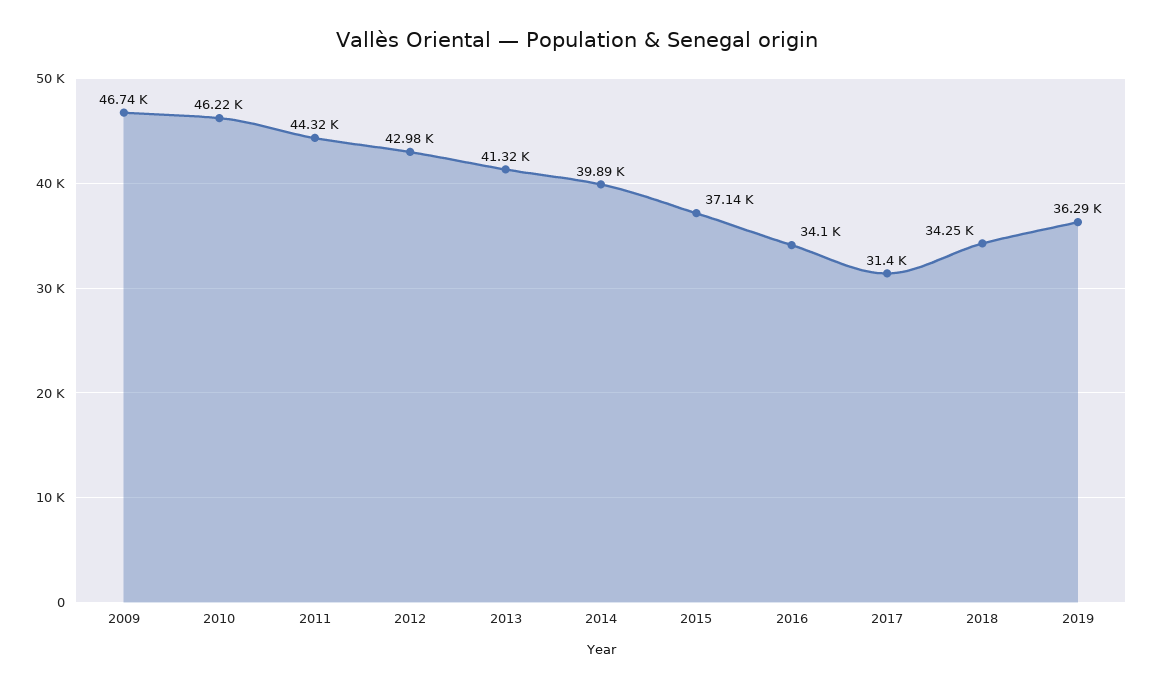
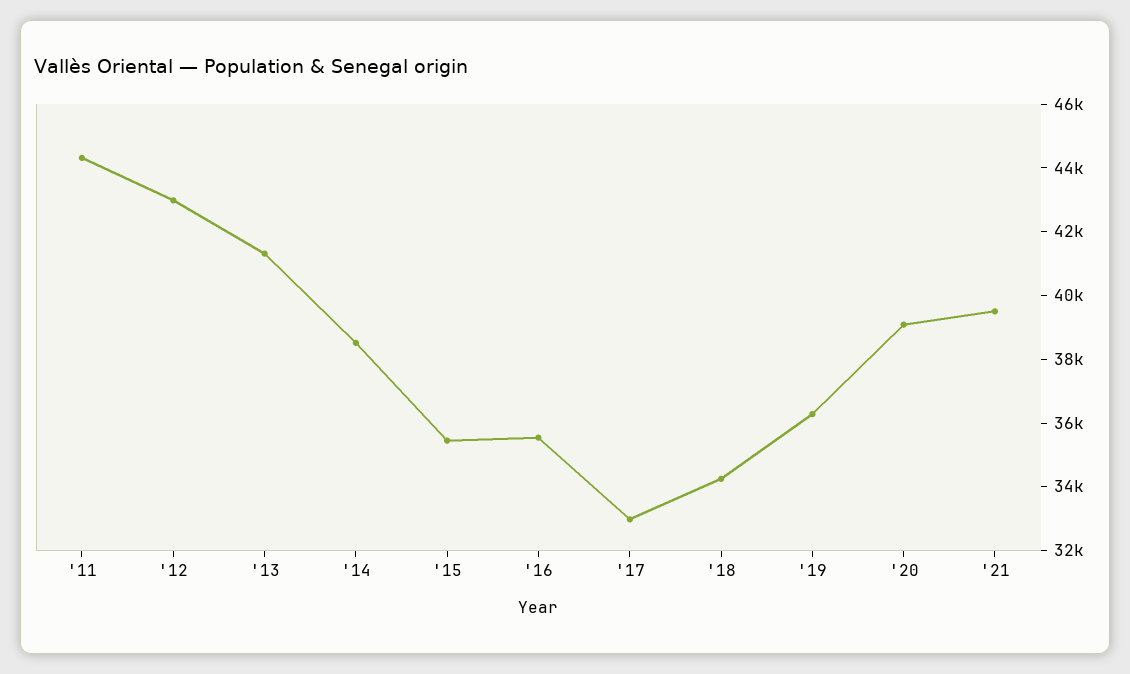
2009: 46740 -> none
2010: 46220 -> none
2014: 39890 -> 38500
2015: 37140 -> 35500
2016: 34100 -> 35500
2017: 31400 -> 33000
'20: none -> 39000
'21: none -> 39500

